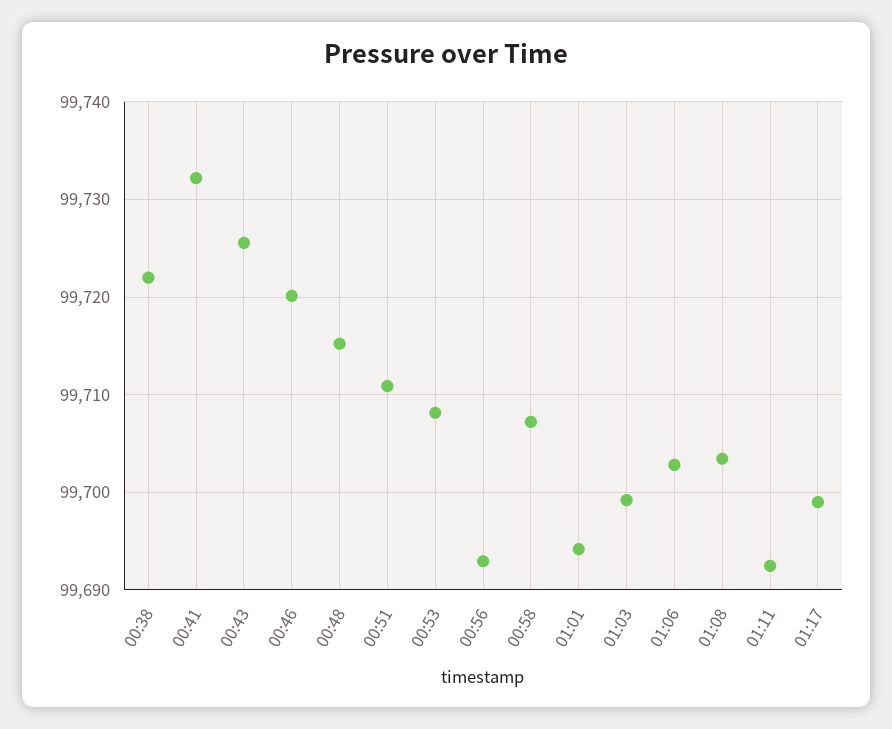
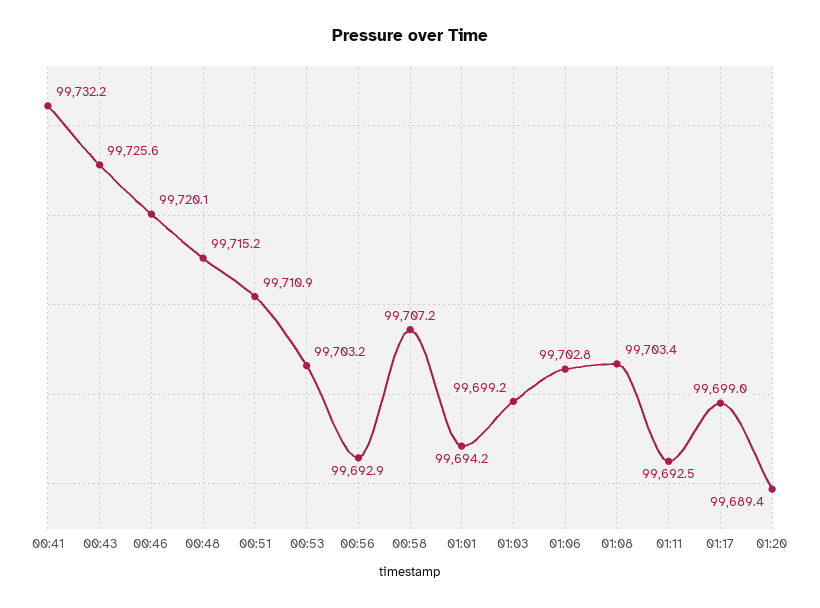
00:38: 99722 -> none
00:53: 99708 -> 99703.2
01:20: none -> 99689.4

